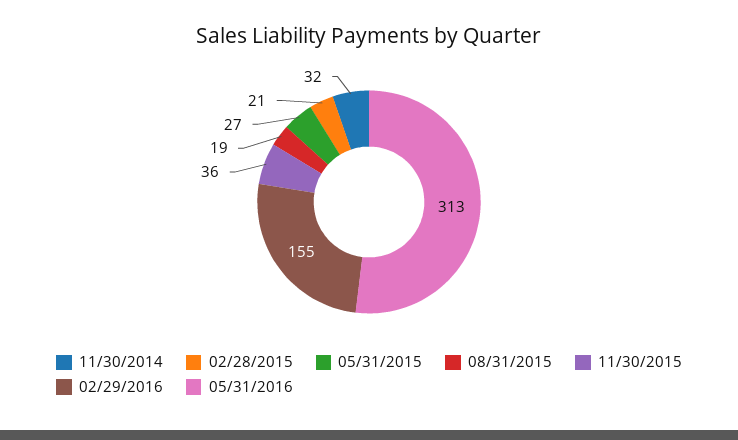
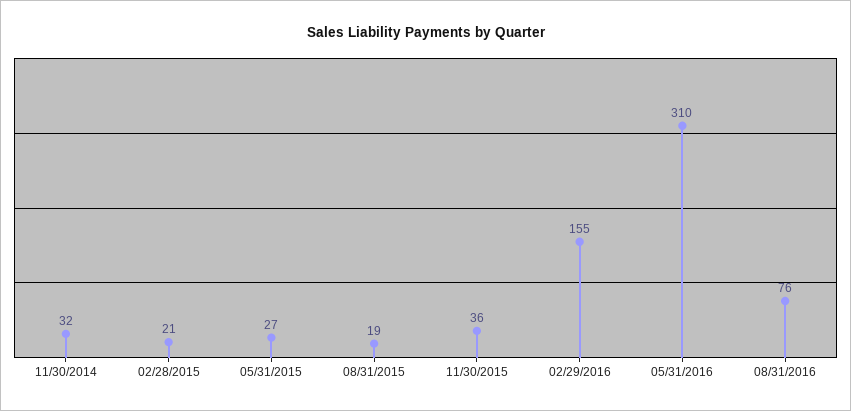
05/31/2016: 313 -> 310
08/31/2016: none -> 76

